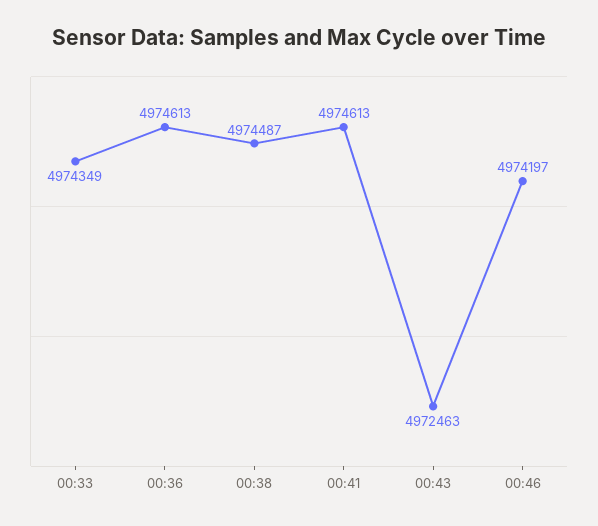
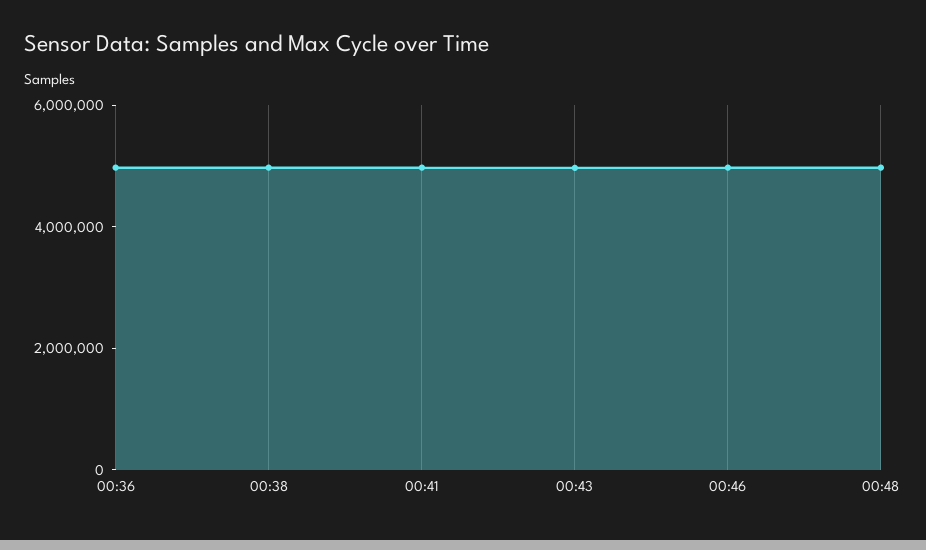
00:33: 4974349 -> none
00:48: none -> 5000000

